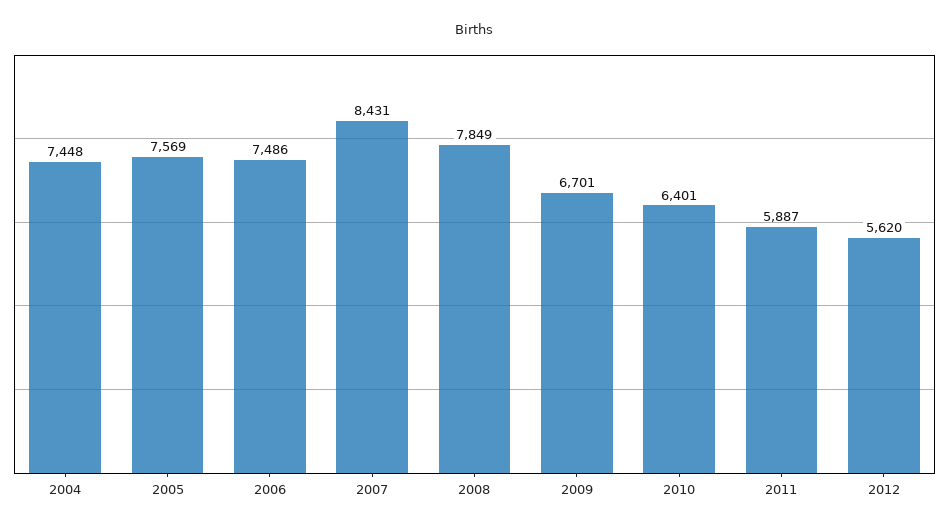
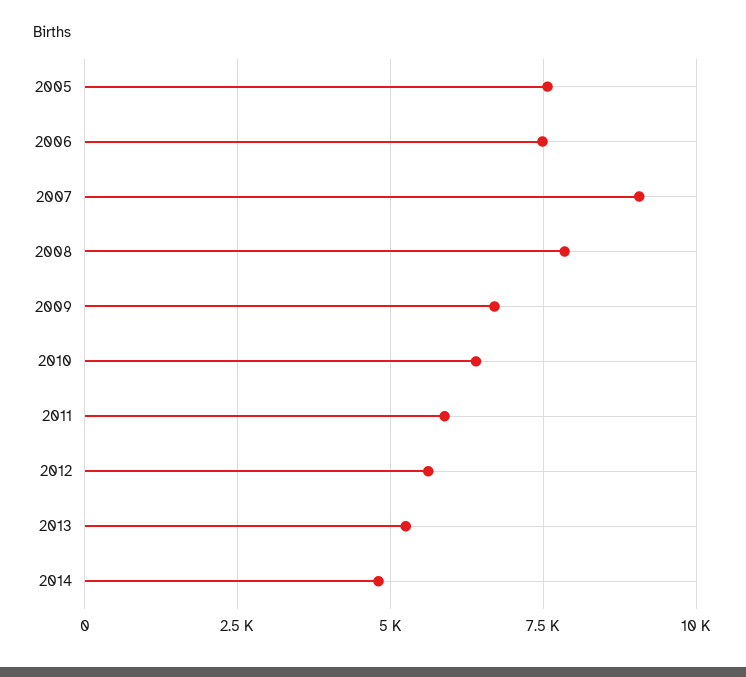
2004: 7448 -> none
2007: 8431 -> 9000
2013: none -> 5250
2014: none -> 4750

